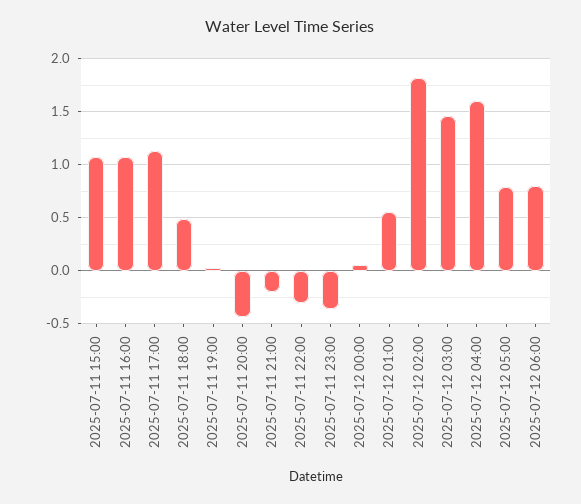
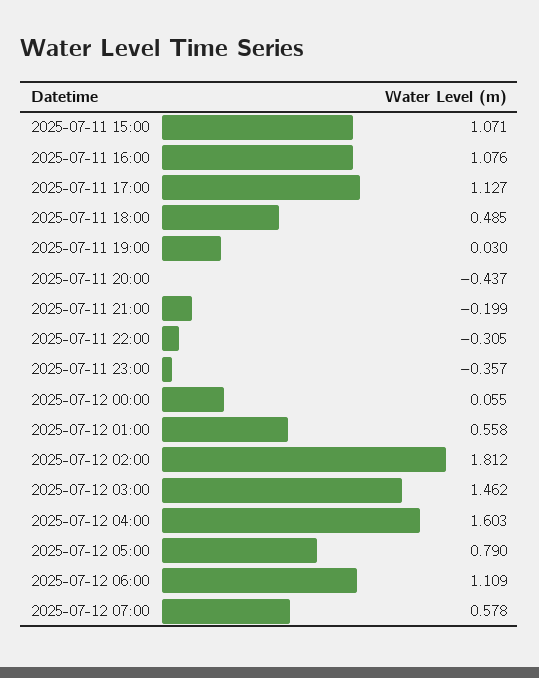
2025-07-12 06:00: 0.8 -> 1.109
2025-07-12 07:00: none -> 0.578

